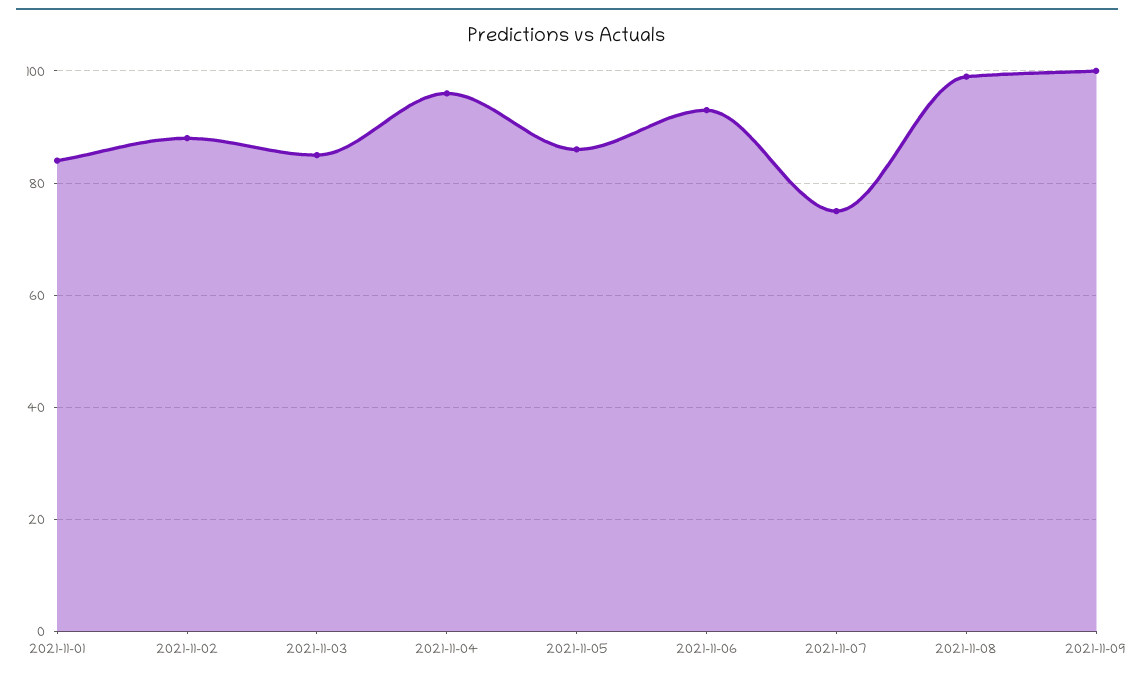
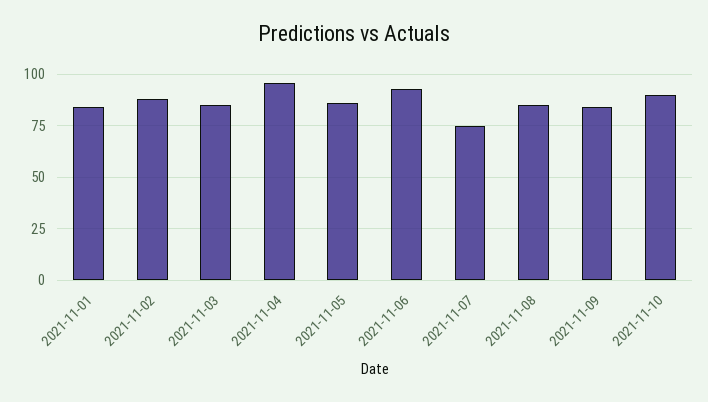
2021-11-08: 100 -> 85
2021-11-09: 100 -> 85
2021-11-10: none -> 90

